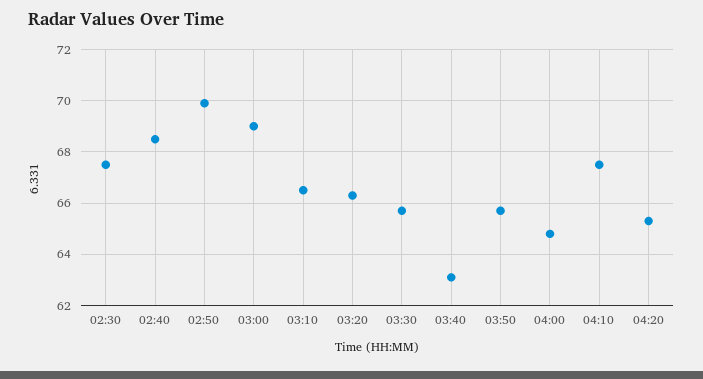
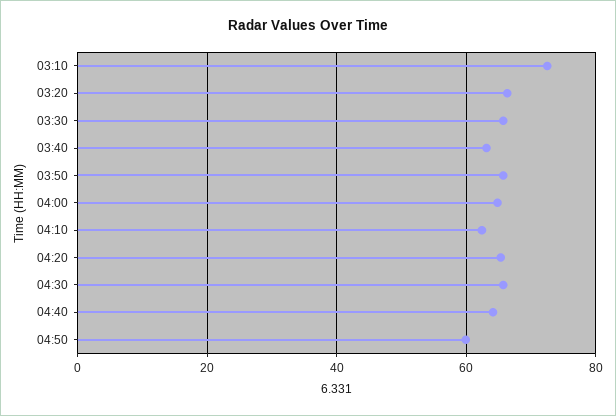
02:30: 67.5 -> none
02:40: 68.5 -> none
02:50: 70 -> none
03:00: 69 -> none
03:10: 66.5 -> 72
04:10: 67.5 -> 62
04:30: none -> 66
04:40: none -> 64
04:50: none -> 60

